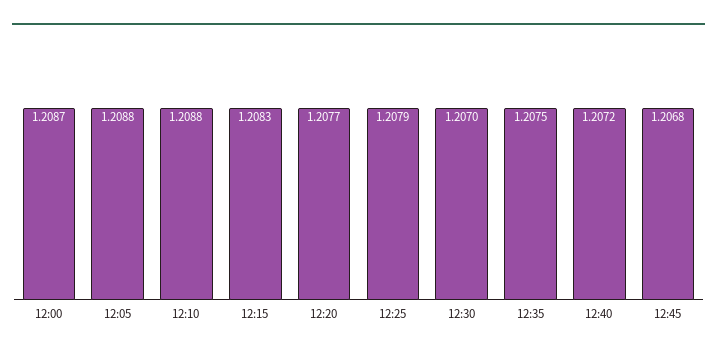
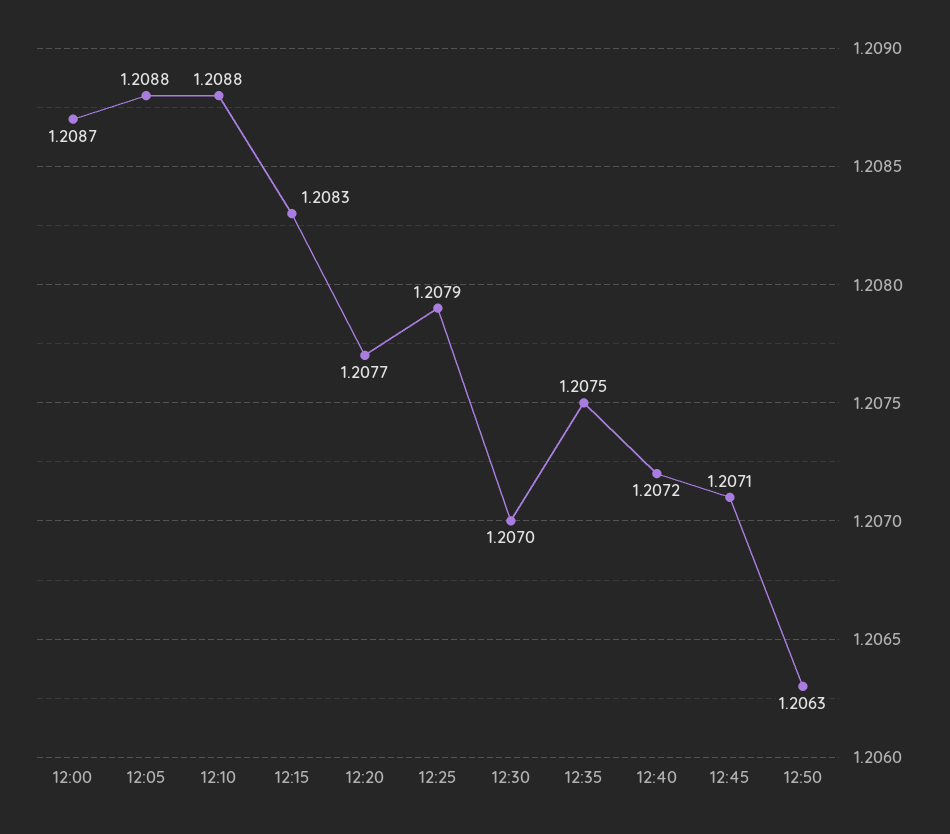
12:45: 1.2068 -> 1.2071
12:50: none -> 1.2063

